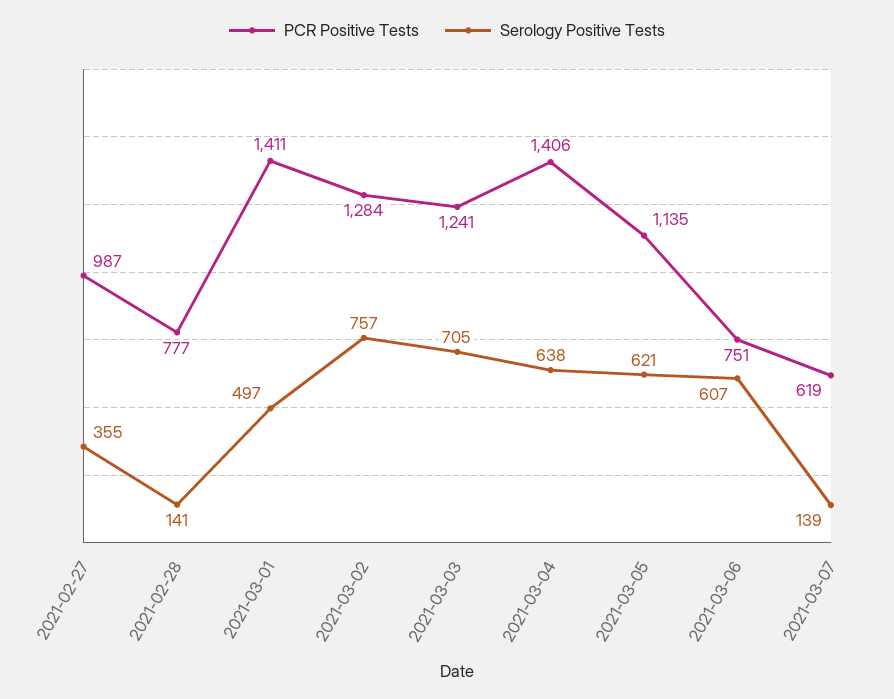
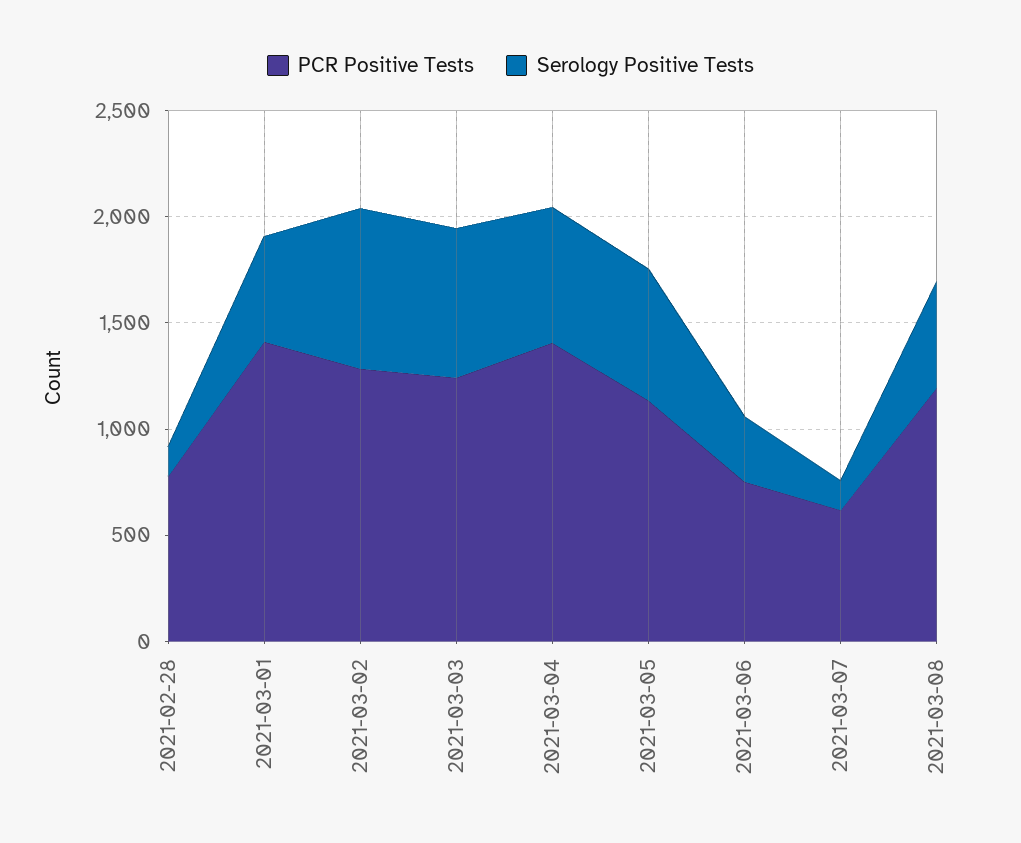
PCR Positive Tests, 2021-02-27: 987 -> none
Serology Positive Tests, 2021-02-27: 355 -> none
Serology Positive Tests, 2021-03-06: 607 -> 300
PCR Positive Tests, 2021-03-08: none -> 1200
Serology Positive Tests, 2021-03-08: none -> 500

